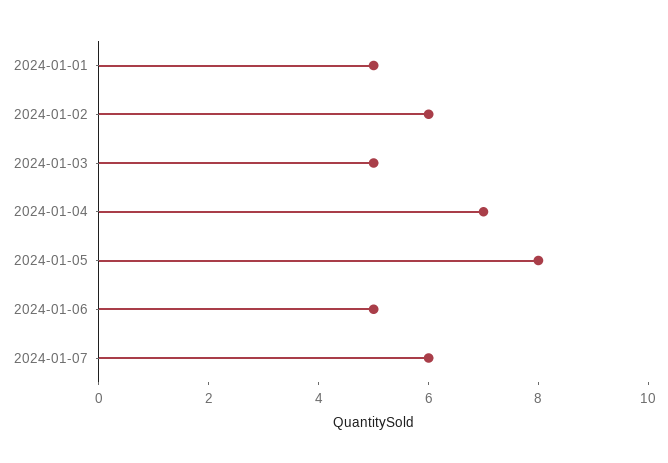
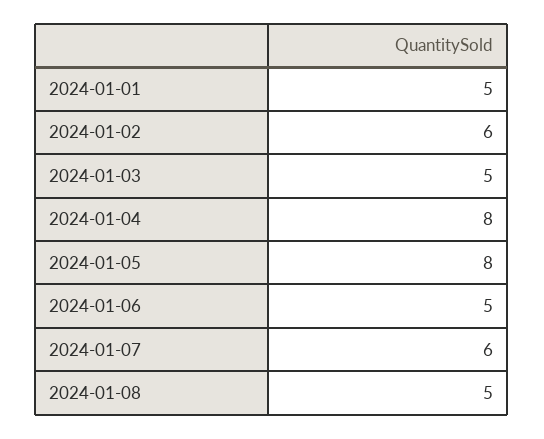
2024-01-04: 7 -> 8
2024-01-08: none -> 5

